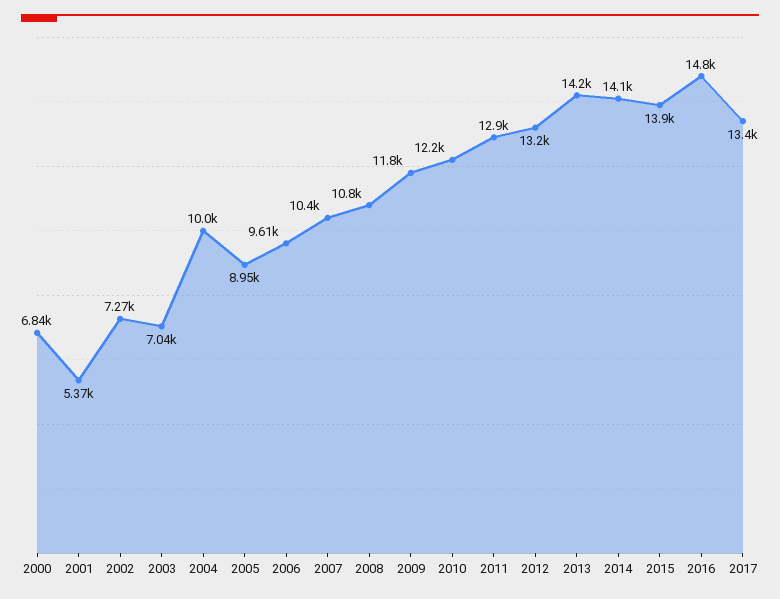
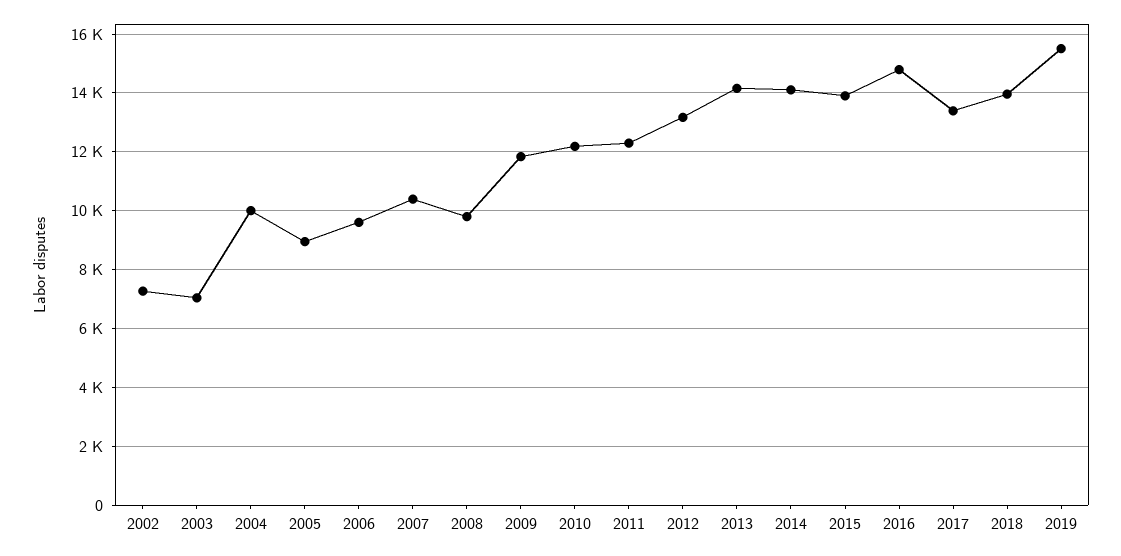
2000: 6840 -> none
2001: 5370 -> none
2008: 10800 -> 9750
2011: 12900 -> 12250
2018: none -> 14000
2019: none -> 15500

